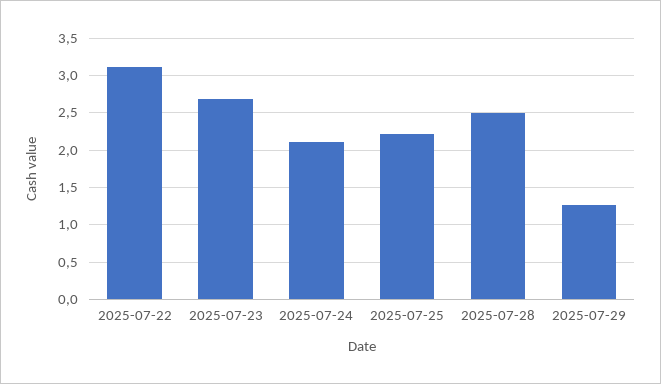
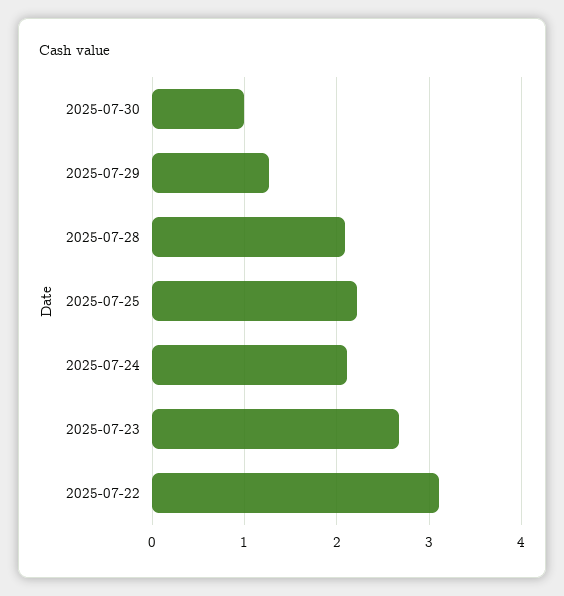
2025-07-28: 2.5 -> 2.1
2025-07-30: none -> 1

